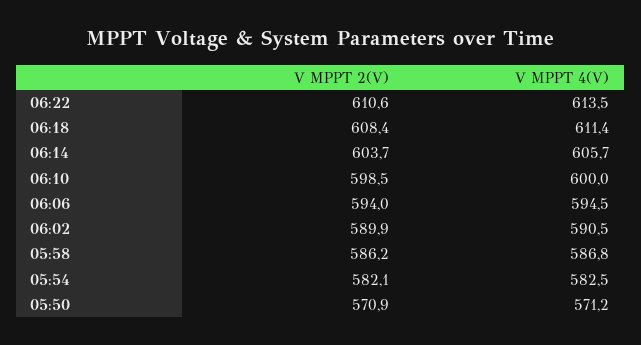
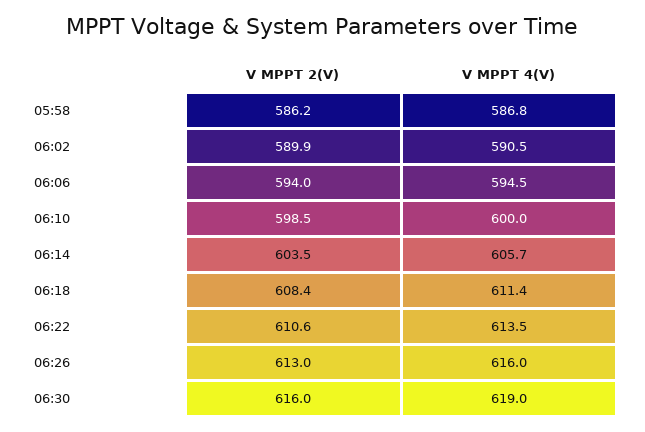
V MPPT 2(V), 06:14: 603.7 -> 603.5
V MPPT 2(V), 05:54: 582.1 -> none
V MPPT 4(V), 05:54: 582.5 -> none
V MPPT 2(V), 05:50: 570.9 -> none
V MPPT 4(V), 05:50: 571.2 -> none
V MPPT 2(V), 06:26: none -> 613
V MPPT 4(V), 06:26: none -> 616
V MPPT 2(V), 06:30: none -> 616
V MPPT 4(V), 06:30: none -> 619

